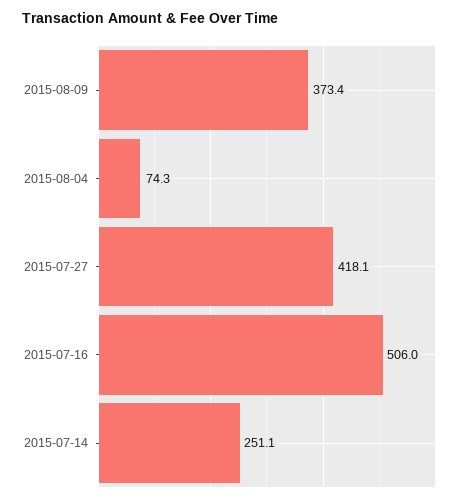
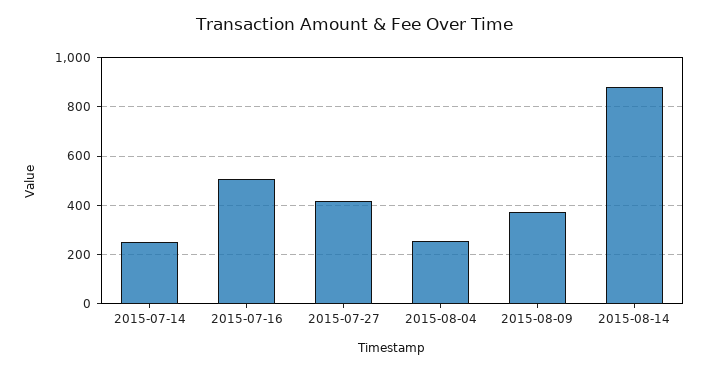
2015-08-04: 74.3 -> 250
2015-08-14: none -> 875

